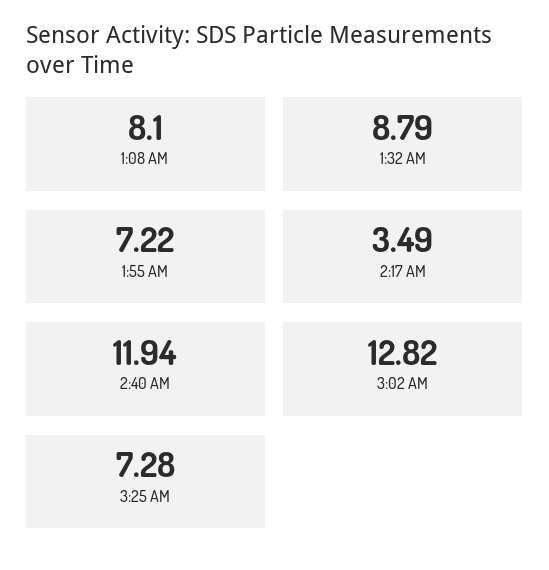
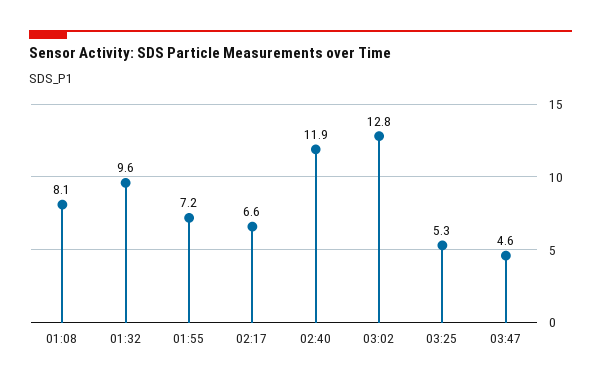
1:32 AM: 8.79 -> 9.6
2:17 AM: 3.49 -> 6.6
3:25 AM: 7.28 -> 5.3
03:47: none -> 4.6

